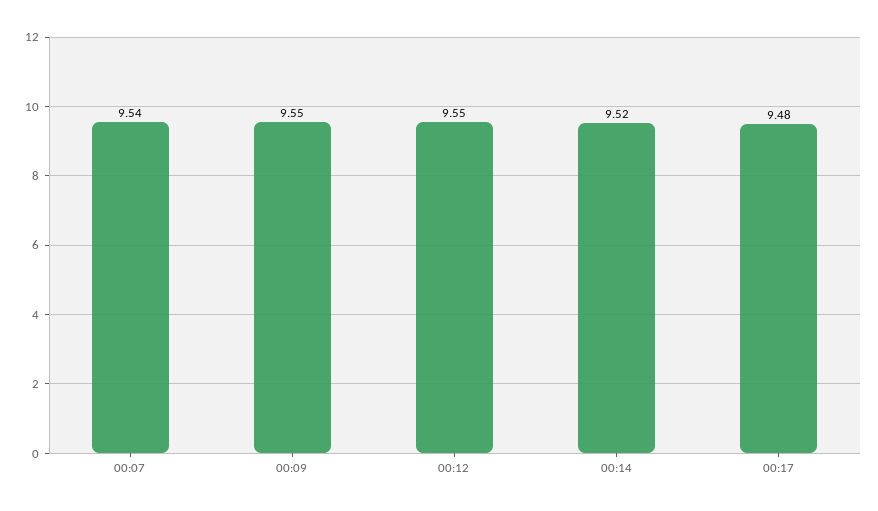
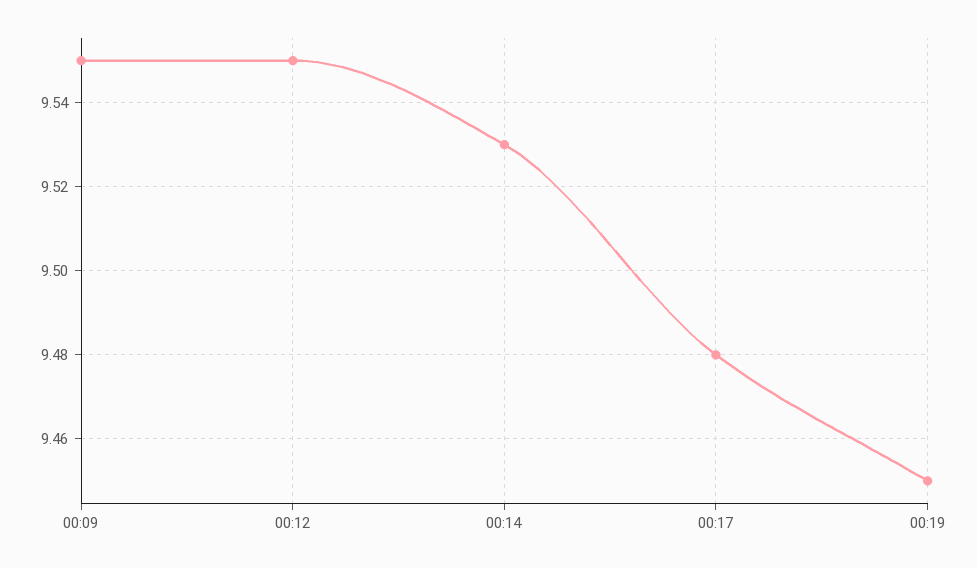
00:07: 9.54 -> none
00:14: 9.52 -> 9.53
00:19: none -> 9.45

